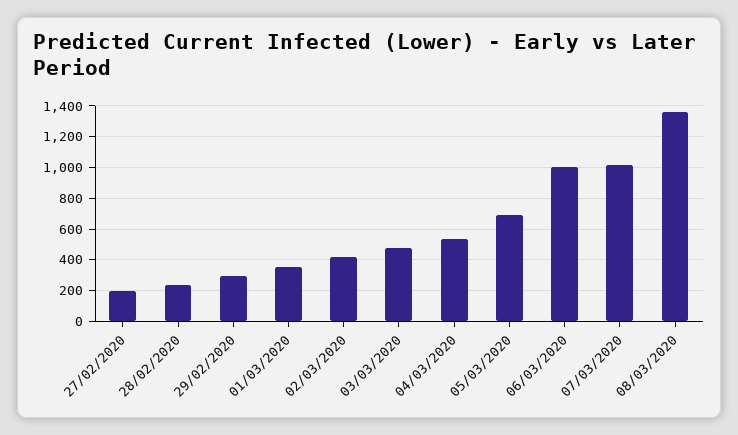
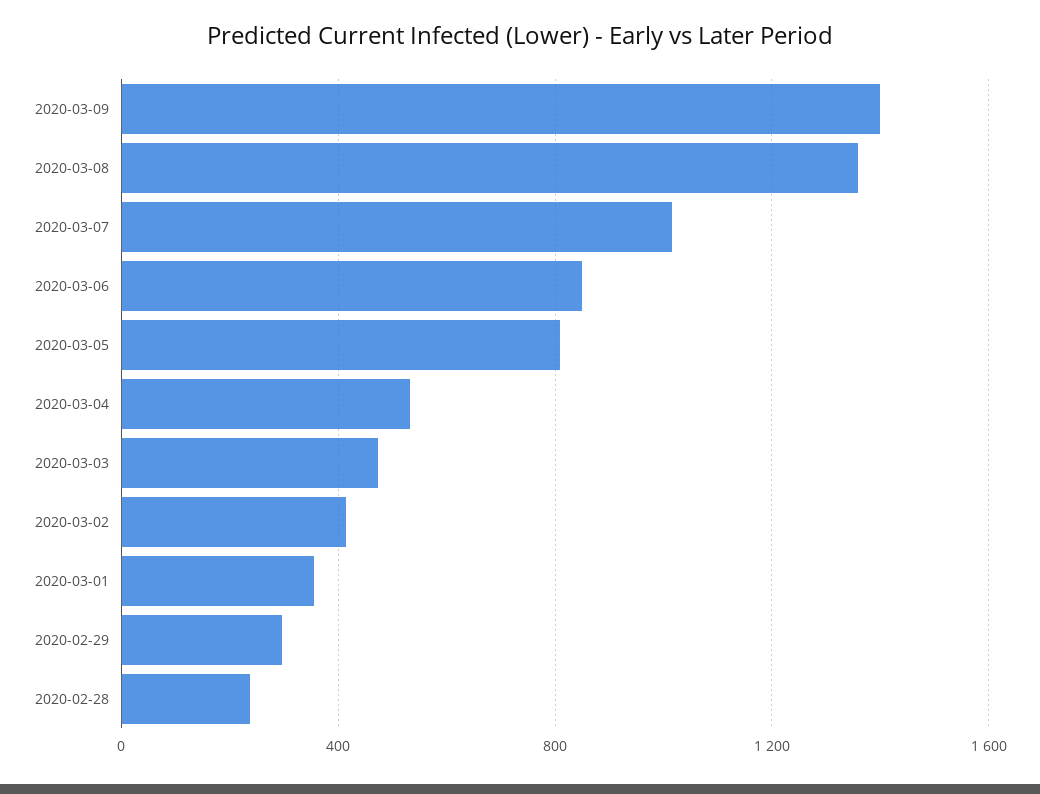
27/02/2020: 200 -> none
05/03/2020: 700 -> 800
06/03/2020: 1000 -> 850
2020-03-09: none -> 1400

